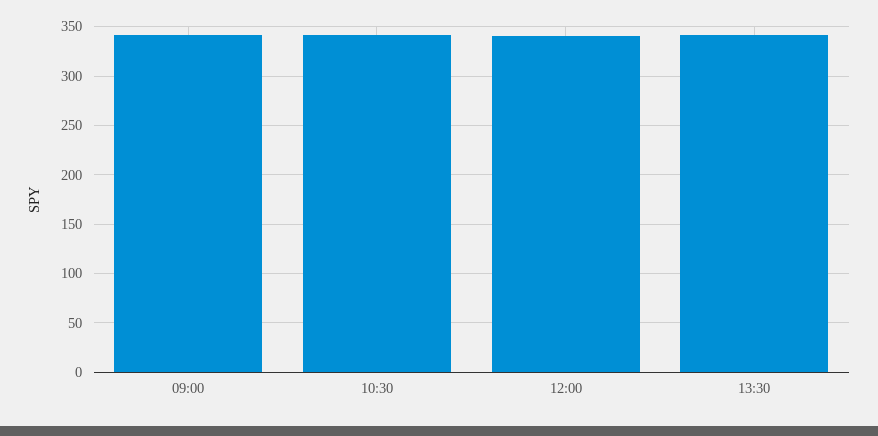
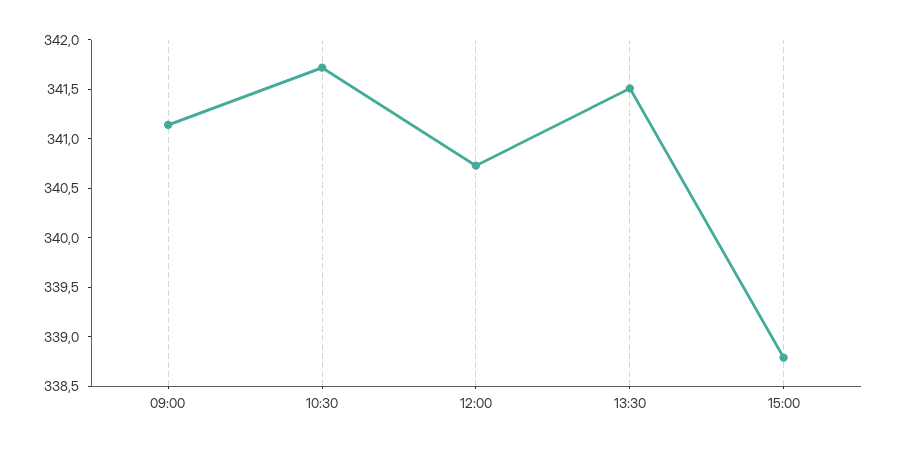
15:00: none -> 338.8

